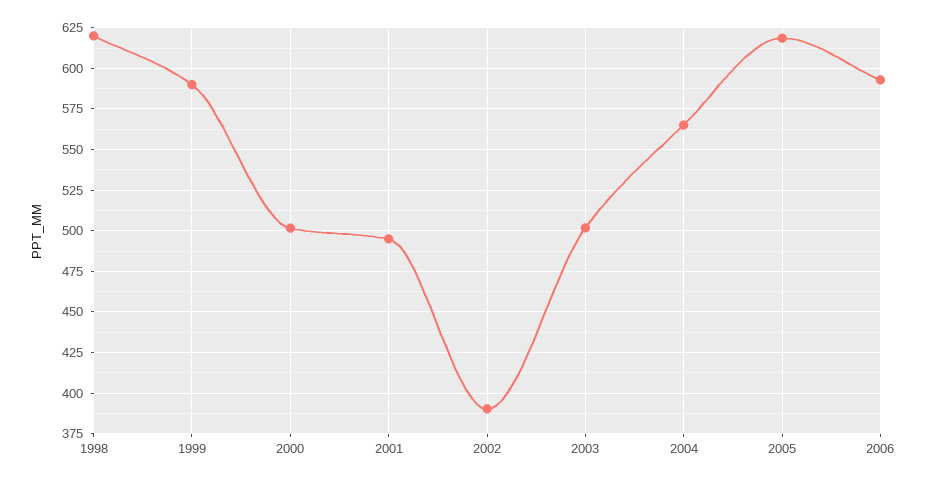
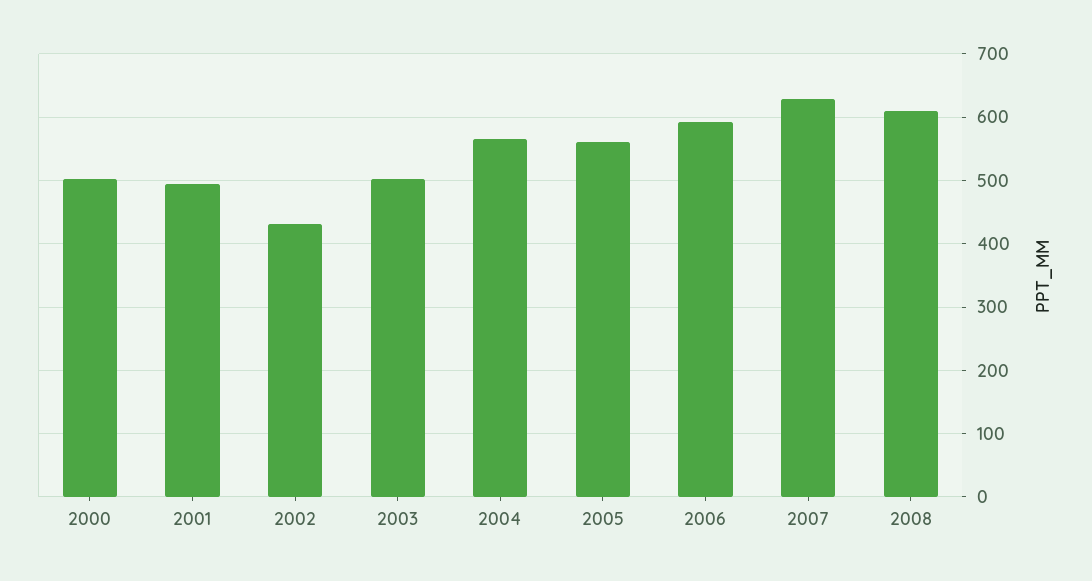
1998: 620 -> none
1999: 590 -> none
2002: 390 -> 430
2005: 620 -> 560
2007: none -> 630
2008: none -> 610

